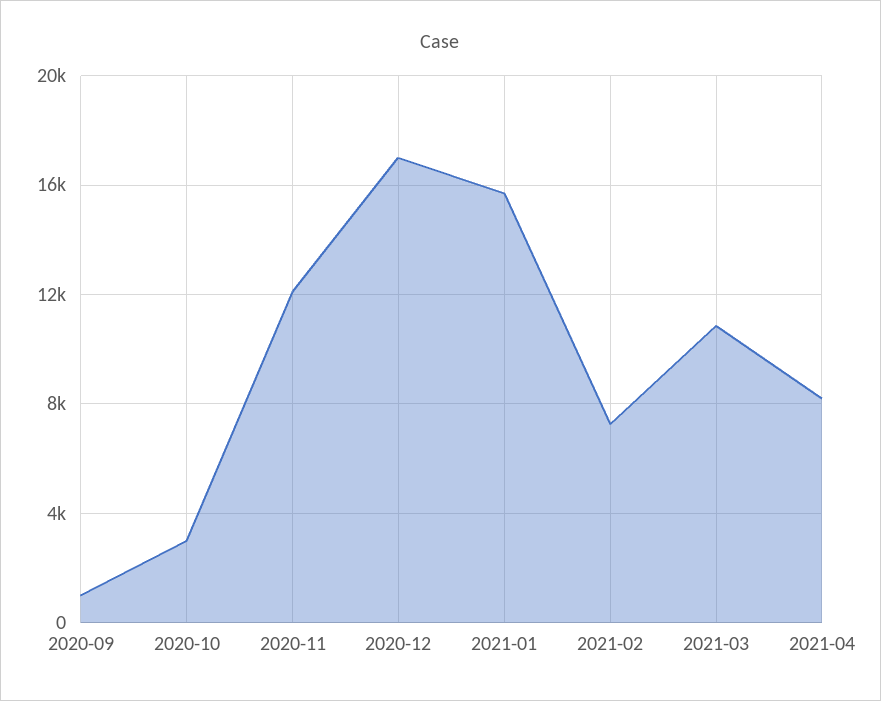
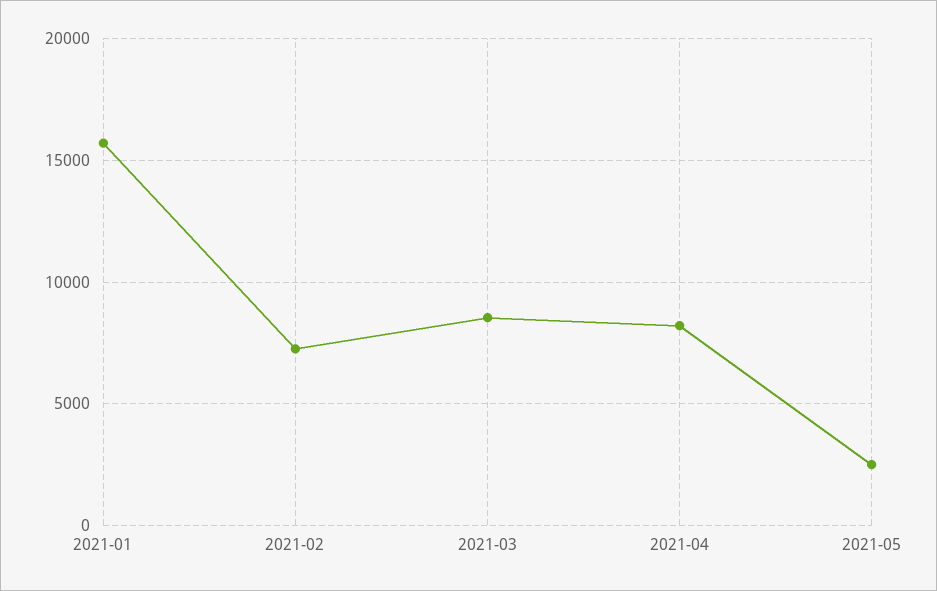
2020-09: 1000 -> none
2020-10: 3000 -> none
2020-11: 12000 -> none
2020-12: 17000 -> none
2021-03: 11000 -> 8500
2021-05: none -> 2500

